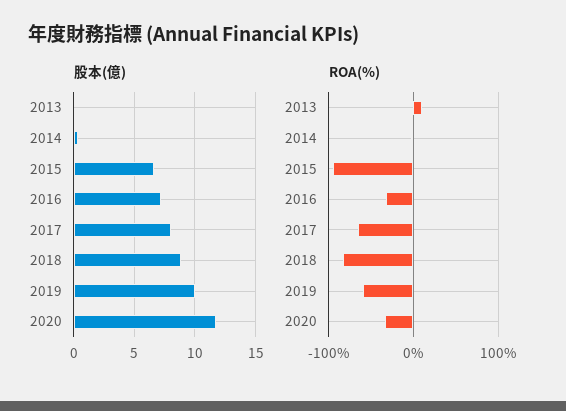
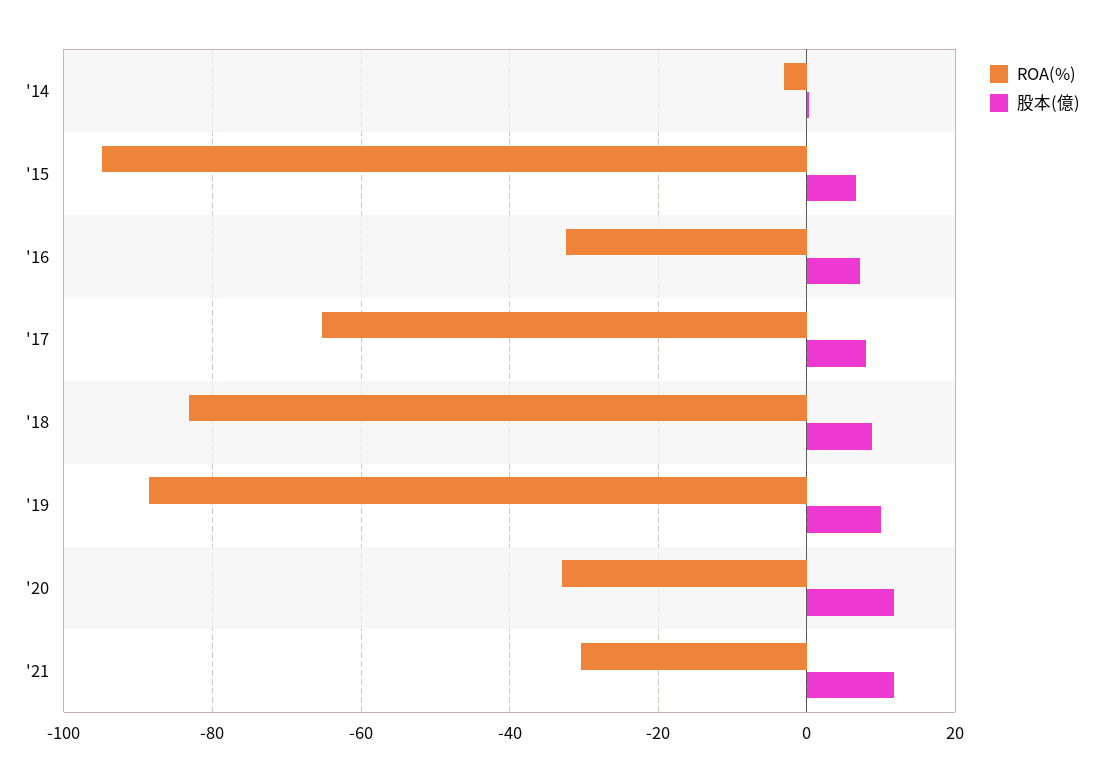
股本(億), 2013: 0 -> none
ROA(%), 2013: 10 -> none
ROA(%), 2019: -60 -> -88
ROA(%), '21: none -> -30
股本(億), '21: none -> 12

